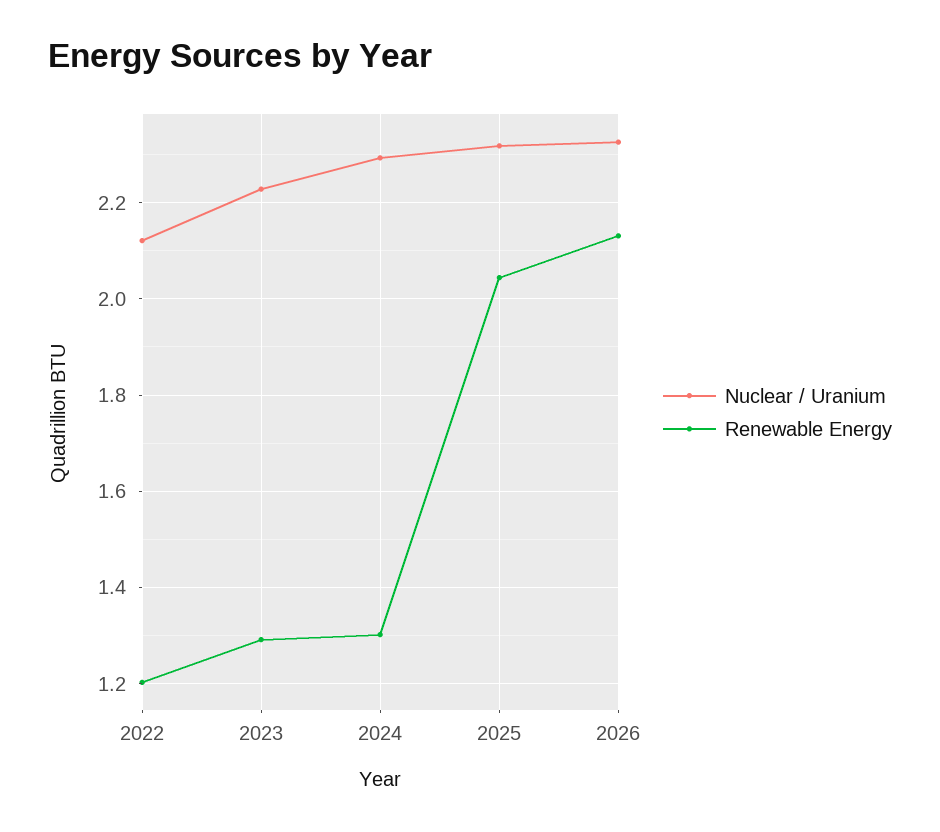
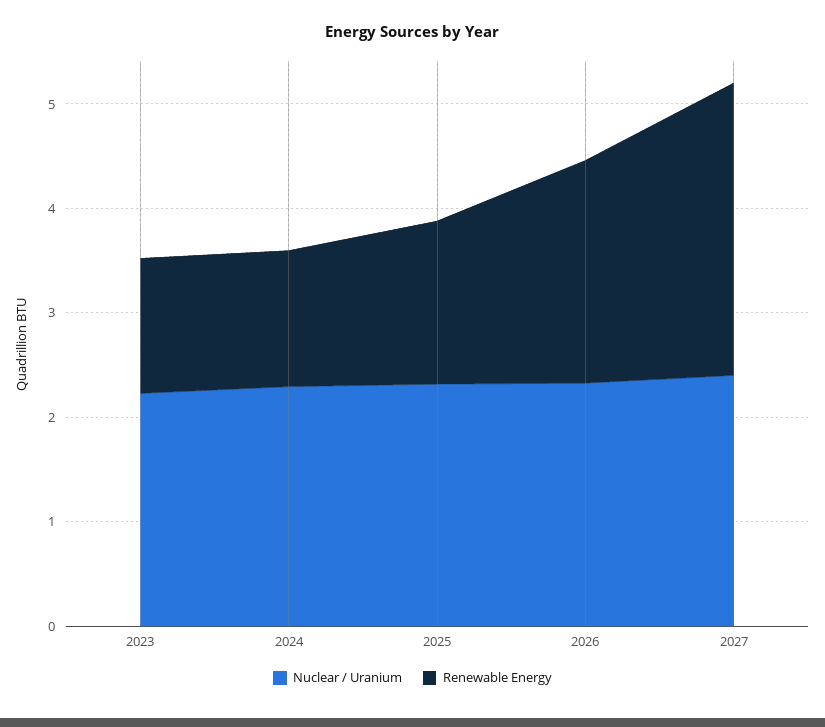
Nuclear / Uranium, 2022: 2.12 -> none
Renewable Energy, 2022: 1.2 -> none
Renewable Energy, 2025: 2.04 -> 1.6
Nuclear / Uranium, 2027: none -> 2.4
Renewable Energy, 2027: none -> 2.8

